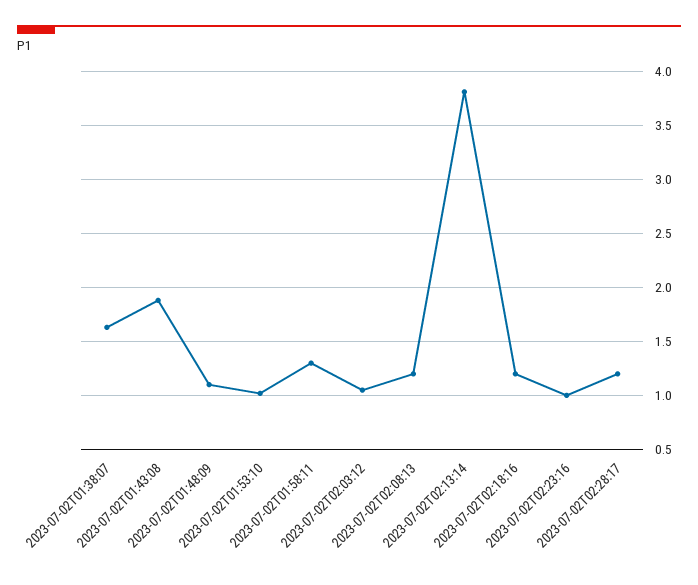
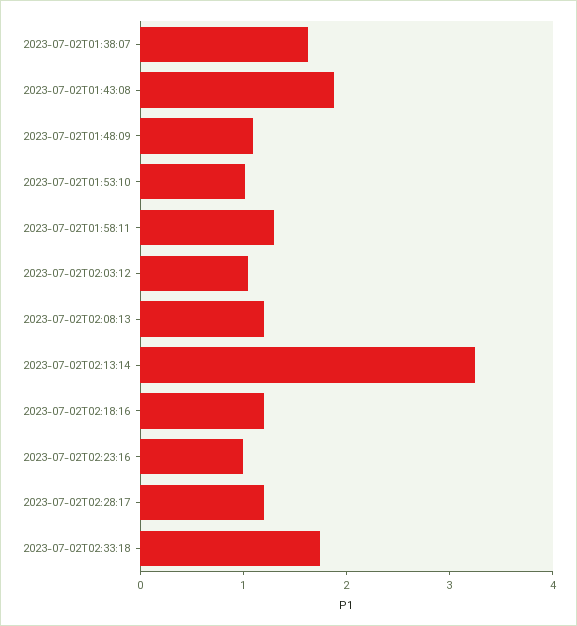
2023-07-02T02:13:14: 3.8 -> 3.2
2023-07-02T02:33:18: none -> 1.8

